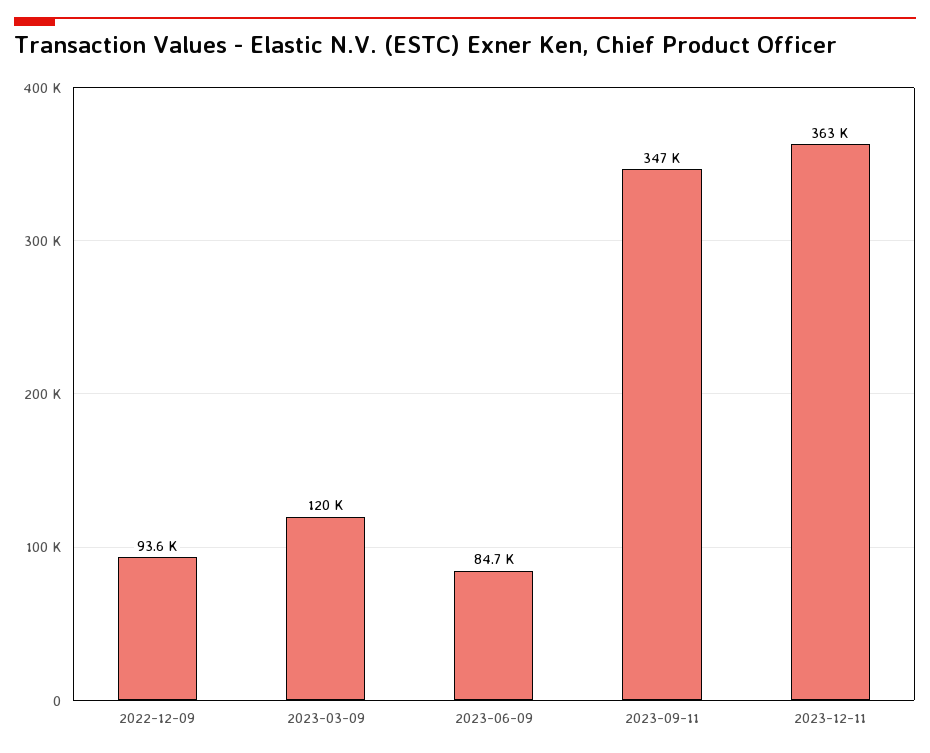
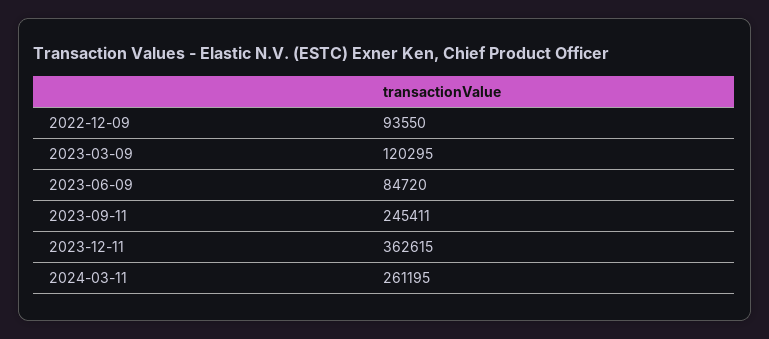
2023-09-11: 347000 -> 245411
2024-03-11: none -> 261195

